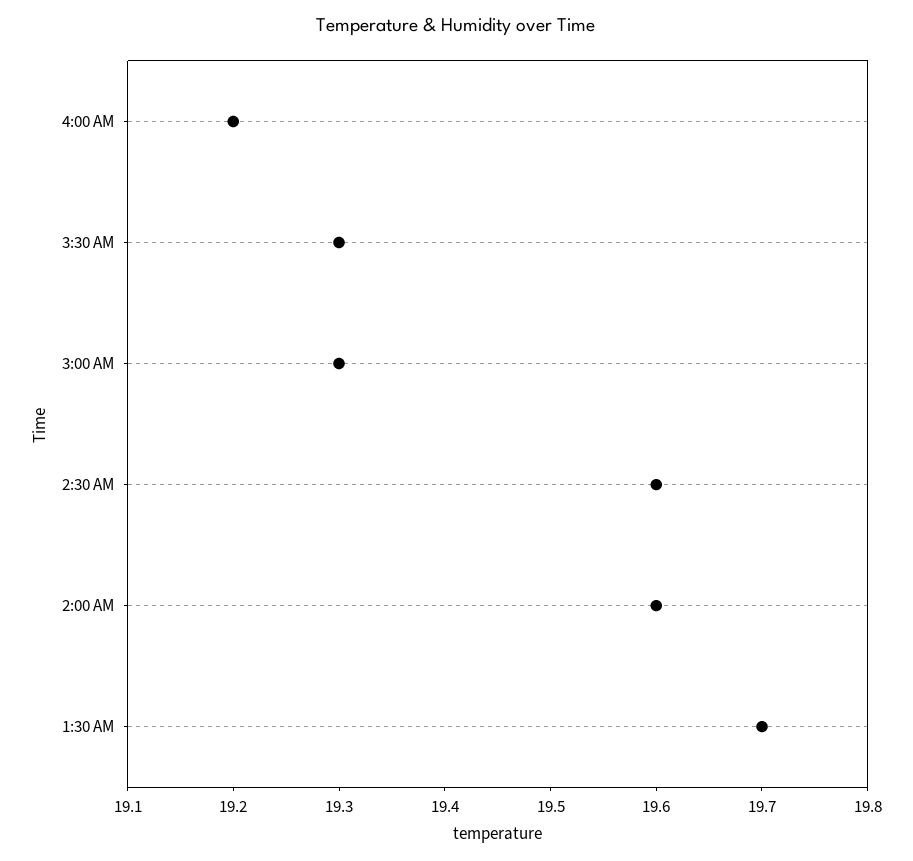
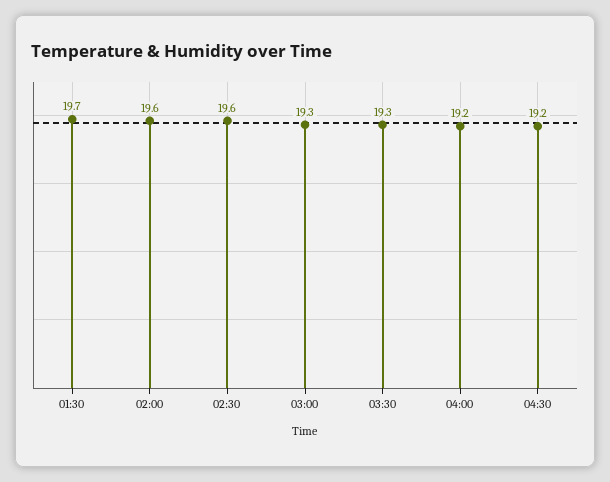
04:30: none -> 19.2

